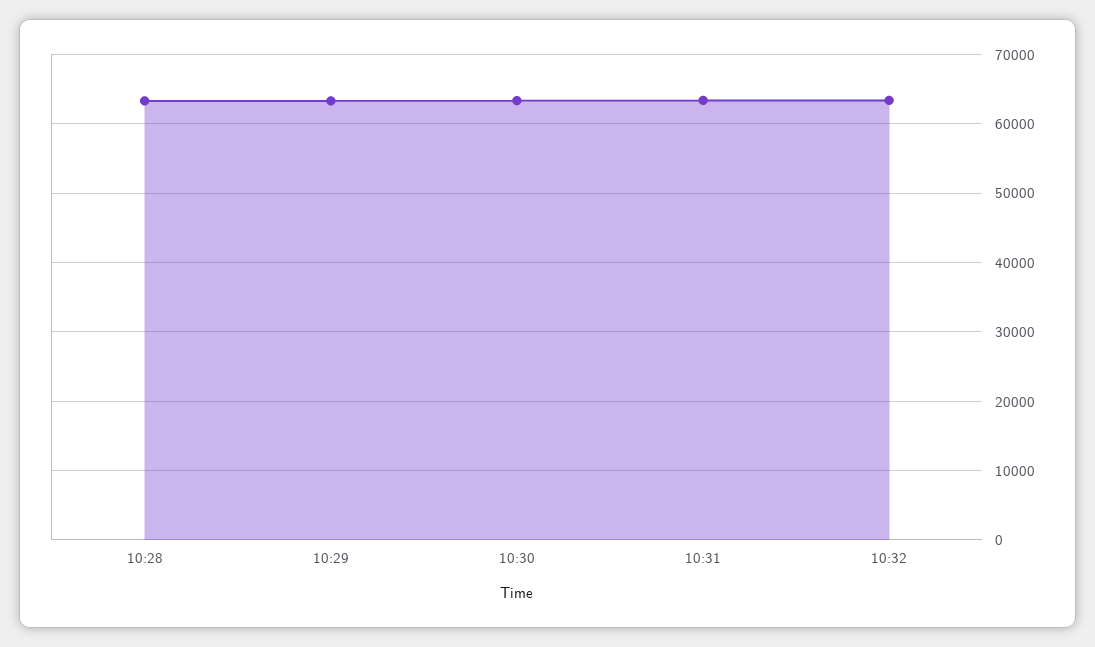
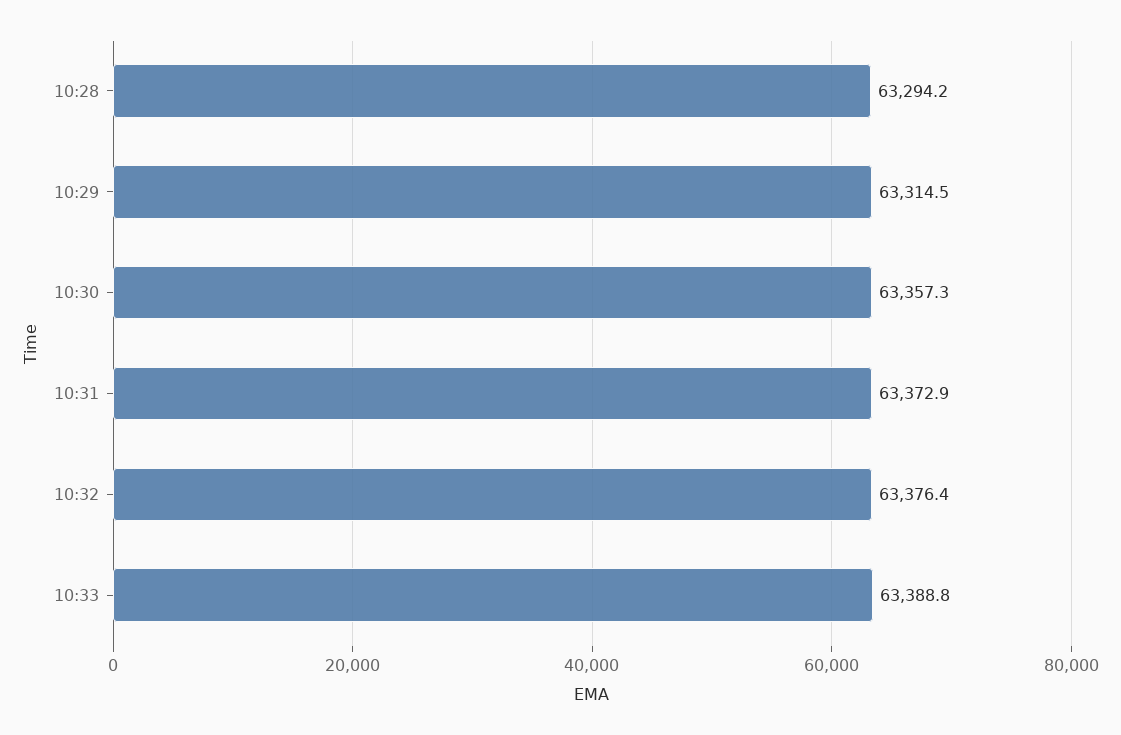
10:33: none -> 63388.8

